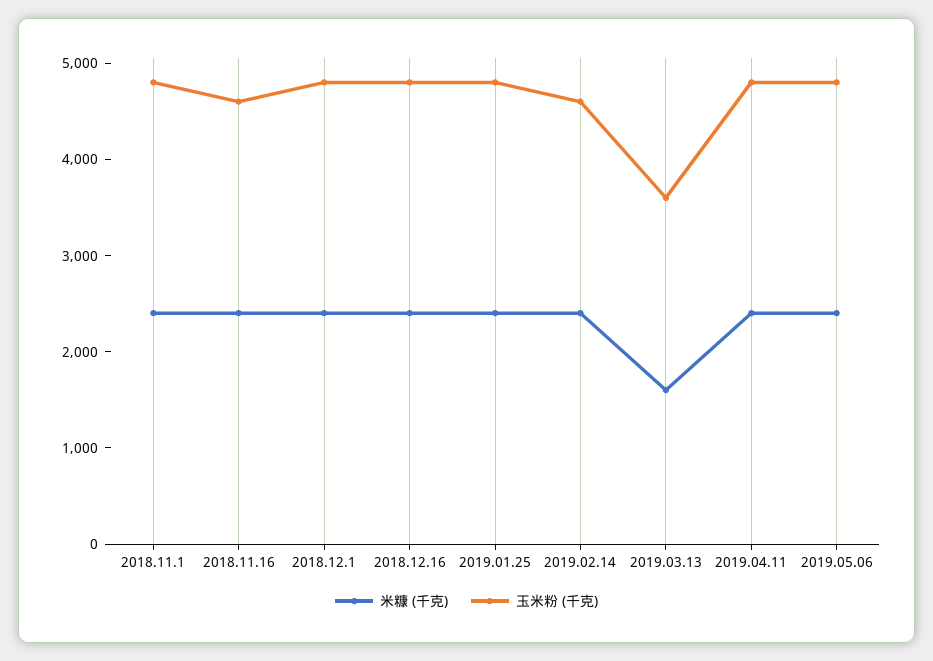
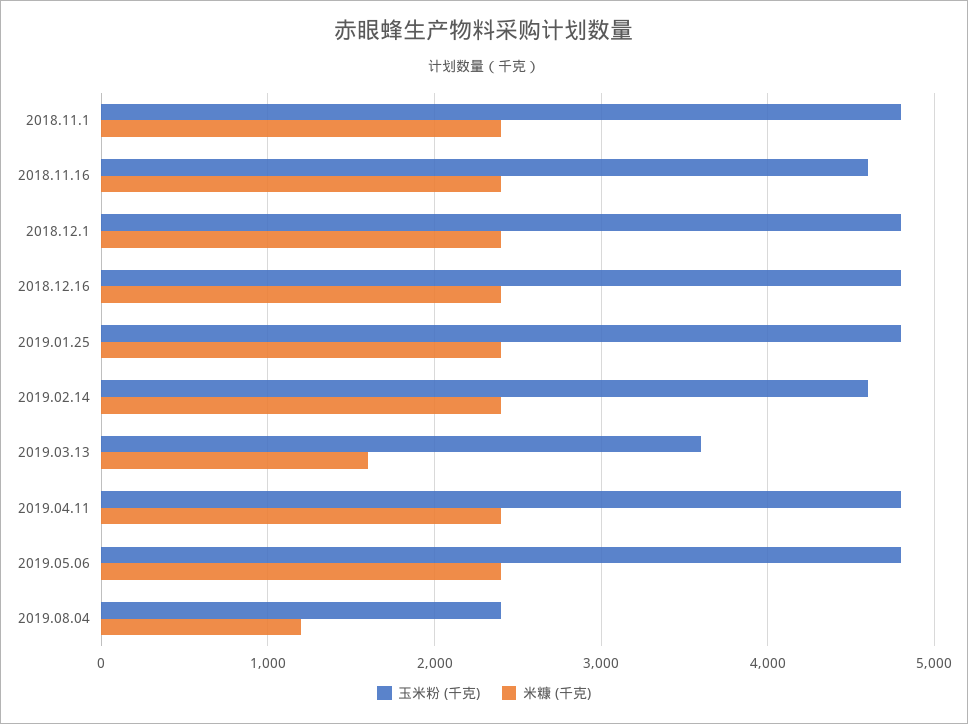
玉米粉 (千克), 2019.08.04: none -> 2400
米糠 (千克), 2019.08.04: none -> 1200

